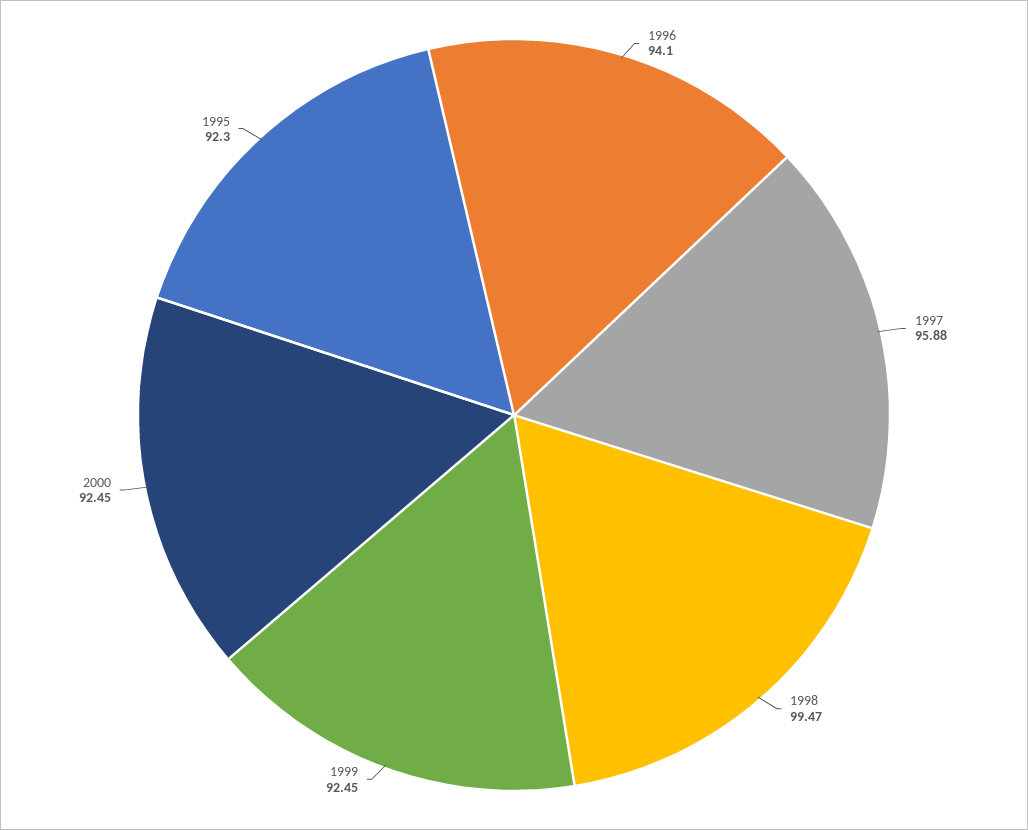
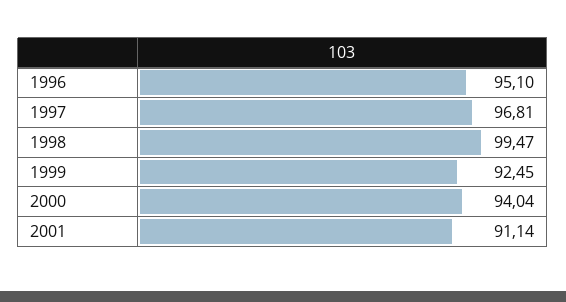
1996: 94.1 -> 95.1
1997: 95.88 -> 96.81
2000: 92.45 -> 94.04
1995: 92.3 -> none
2001: none -> 91.14

